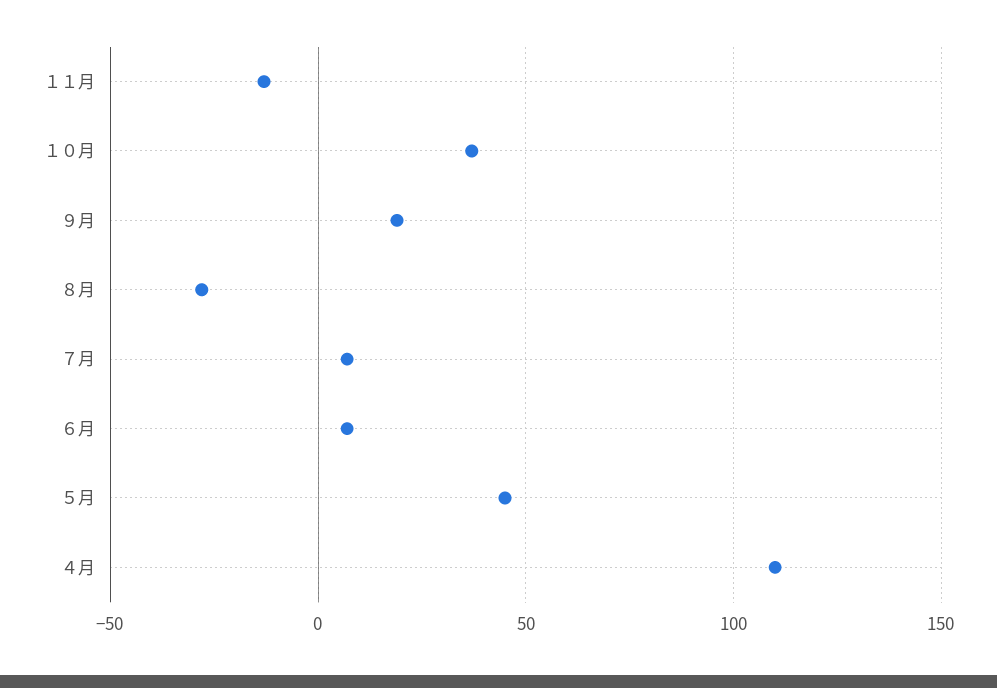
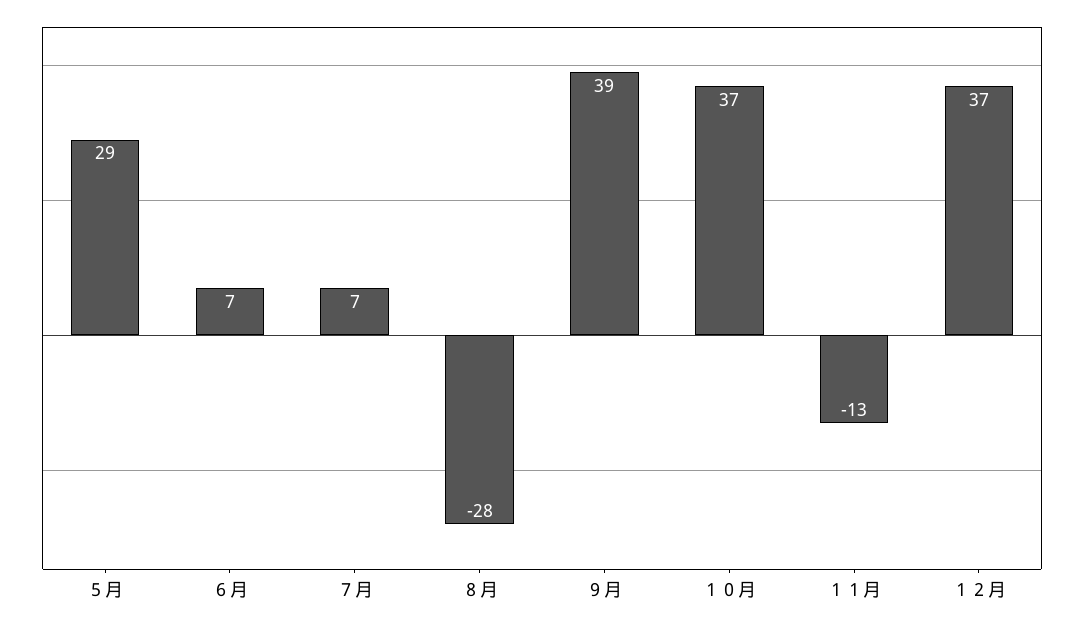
９月: 20 -> 39
５月: 45 -> 29
４月: 110 -> none
１２月: none -> 37

